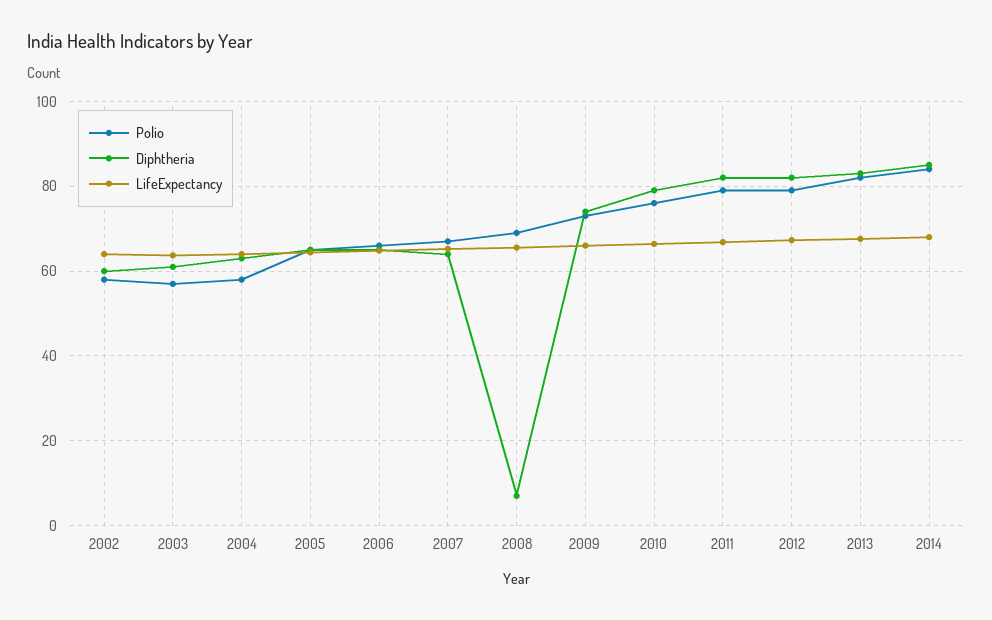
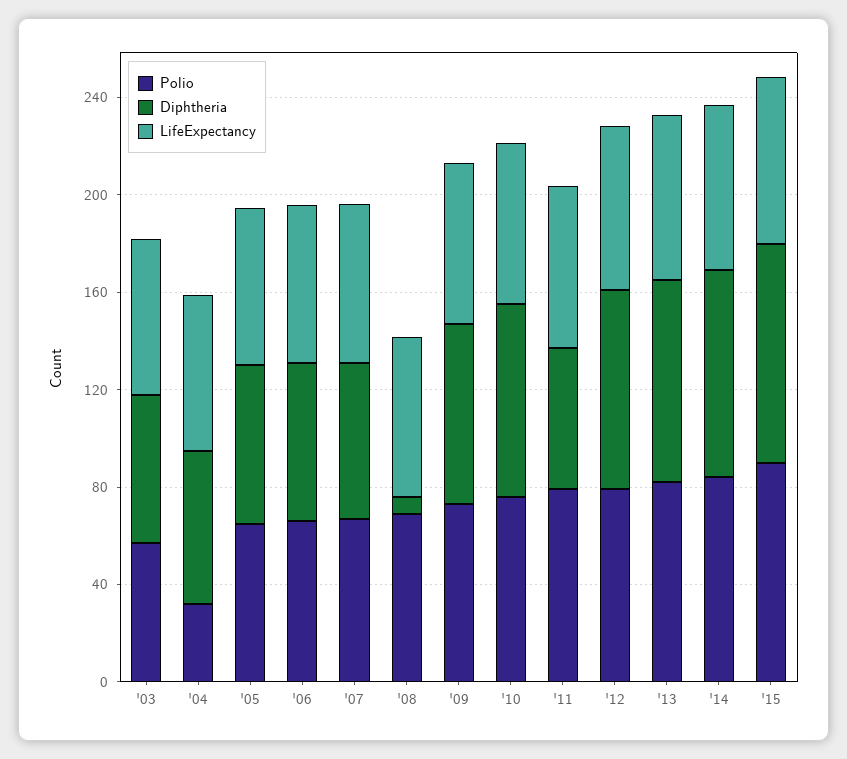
Polio, 2002: 58 -> none
Diphtheria, 2002: 60 -> none
LifeExpectancy, 2002: 64 -> none
Polio, 2004: 58 -> 30
Diphtheria, 2011: 82 -> 60
Polio, '15: none -> 90
Diphtheria, '15: none -> 90
LifeExpectancy, '15: none -> 70

